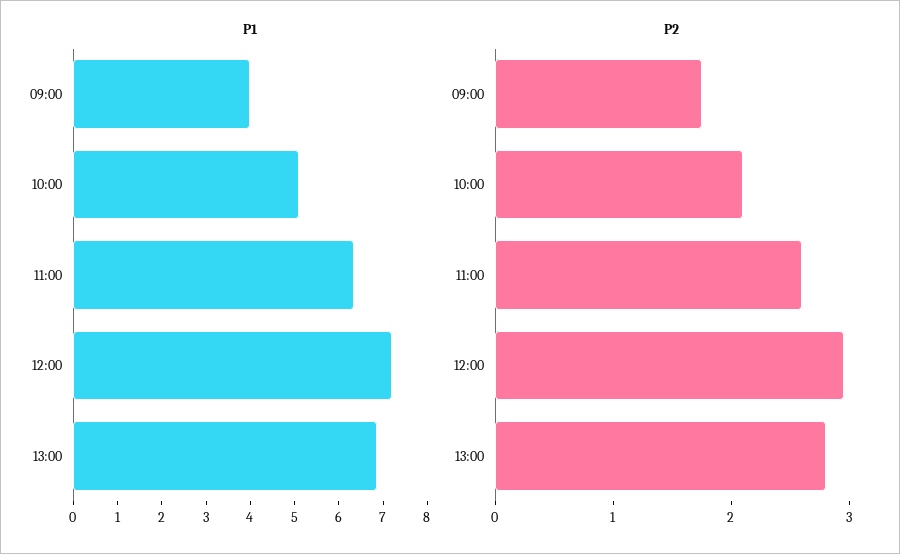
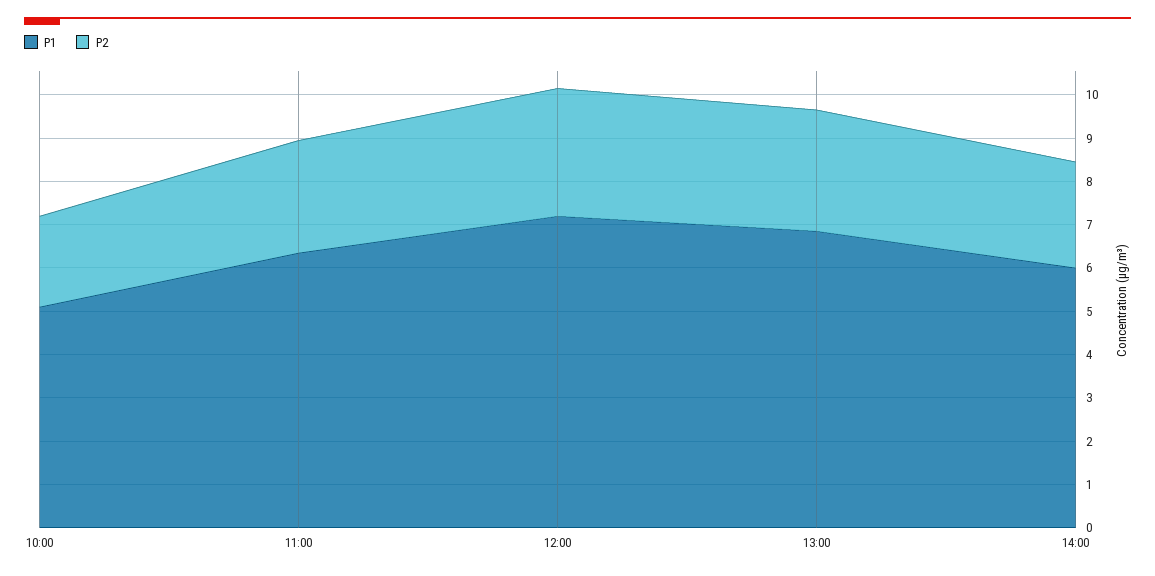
P1, 09:00: 4 -> none
P2, 09:00: 1.8 -> none
P1, 14:00: none -> 6
P2, 14:00: none -> 2.4

